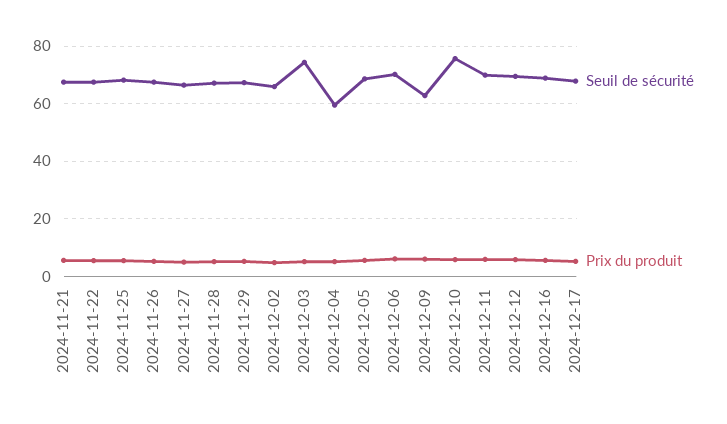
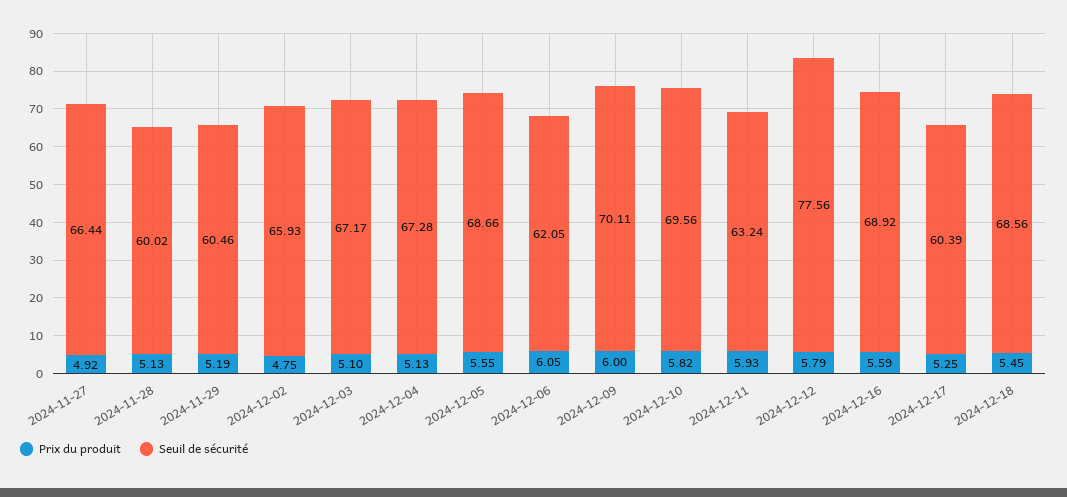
Seuil de sécurité, 2024-11-21: 67.5 -> none
Prix du produit, 2024-11-21: 5 -> none
Seuil de sécurité, 2024-11-22: 67.5 -> none
Prix du produit, 2024-11-22: 5 -> none
Seuil de sécurité, 2024-11-25: 67.5 -> none
Prix du produit, 2024-11-25: 5 -> none
Seuil de sécurité, 2024-11-26: 67.5 -> none
Prix du produit, 2024-11-26: 5 -> none
Seuil de sécurité, 2024-11-28: 67.5 -> 60.02
Seuil de sécurité, 2024-11-29: 67.5 -> 60.46
Seuil de sécurité, 2024-12-03: 75 -> 67.17
Seuil de sécurité, 2024-12-04: 60 -> 67.28
Seuil de sécurité, 2024-12-06: 70 -> 62.05
Seuil de sécurité, 2024-12-09: 62.5 -> 70.11
Seuil de sécurité, 2024-12-10: 75 -> 69.56
Seuil de sécurité, 2024-12-11: 70 -> 63.24
Seuil de sécurité, 2024-12-12: 70 -> 77.56
Seuil de sécurité, 2024-12-17: 67.5 -> 60.39
Prix du produit, 2024-12-18: none -> 5.45
Seuil de sécurité, 2024-12-18: none -> 68.56

